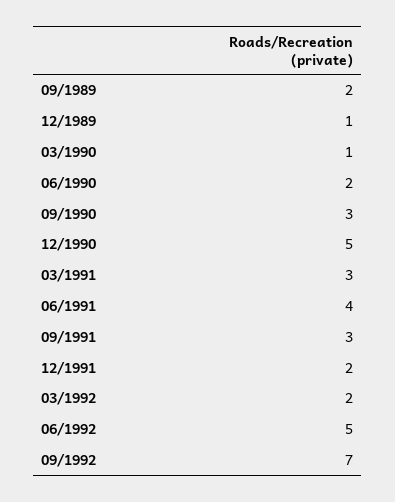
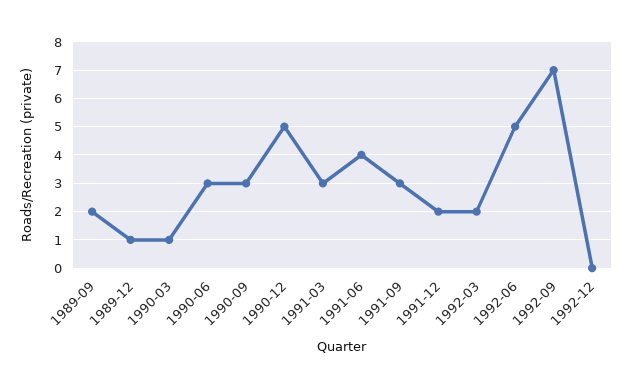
06/1990: 2 -> 3
1992-12: none -> 0

